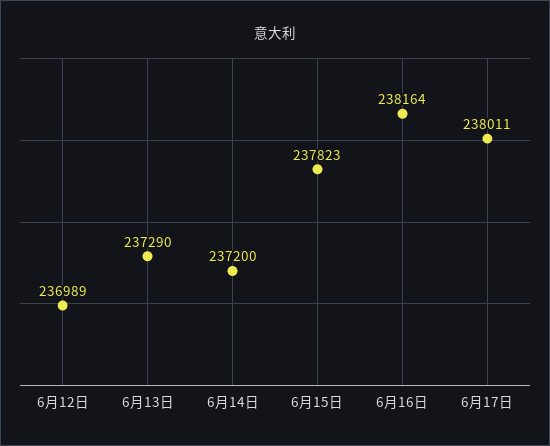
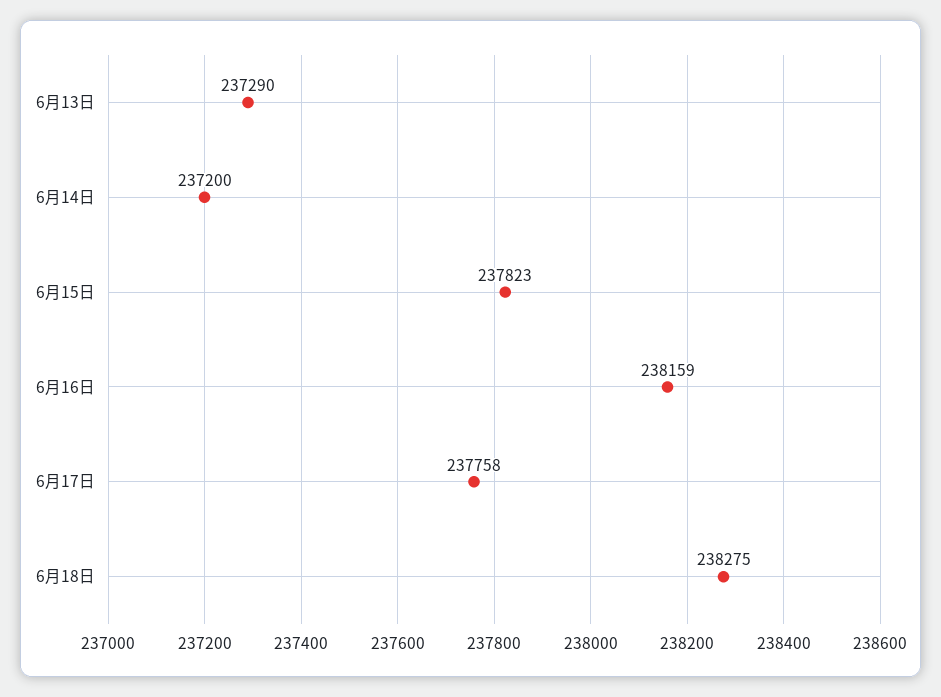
6月12日: 236989 -> none
6月16日: 238164 -> 238159
6月17日: 238011 -> 237758
6月18日: none -> 238275

